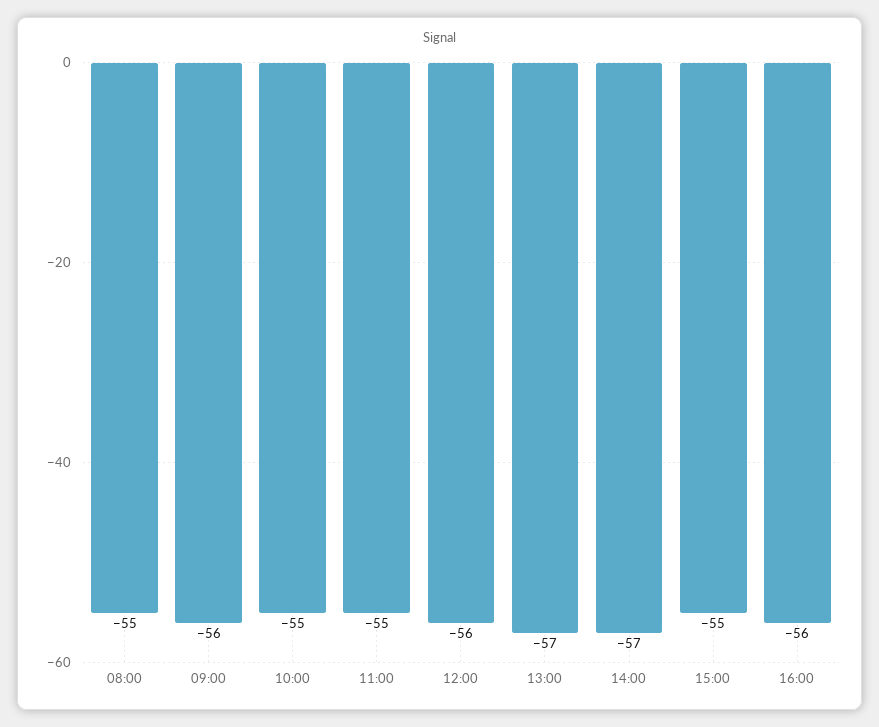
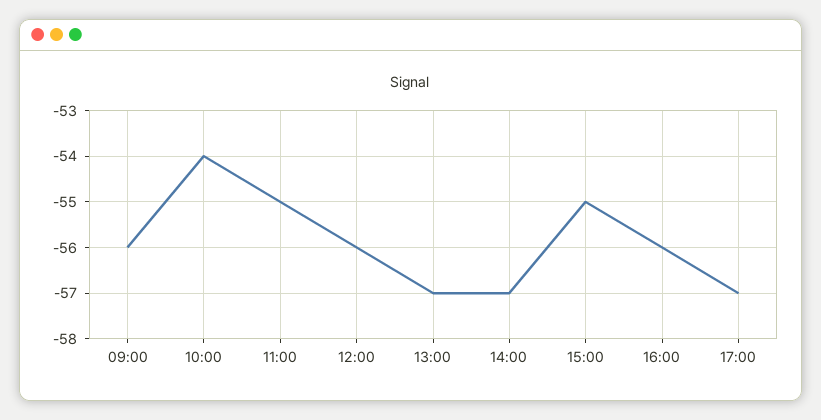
08:00: -55 -> none
10:00: -55 -> -54
17:00: none -> -57

